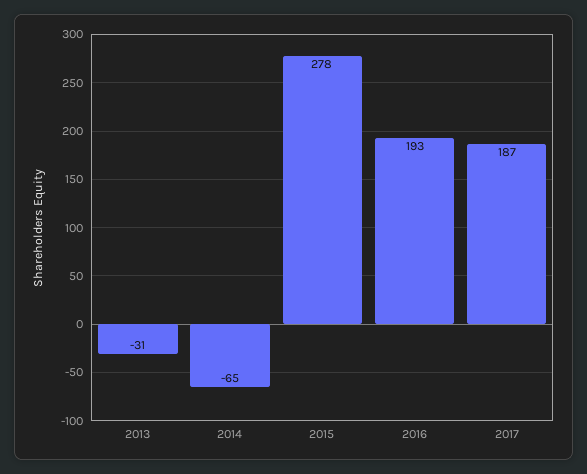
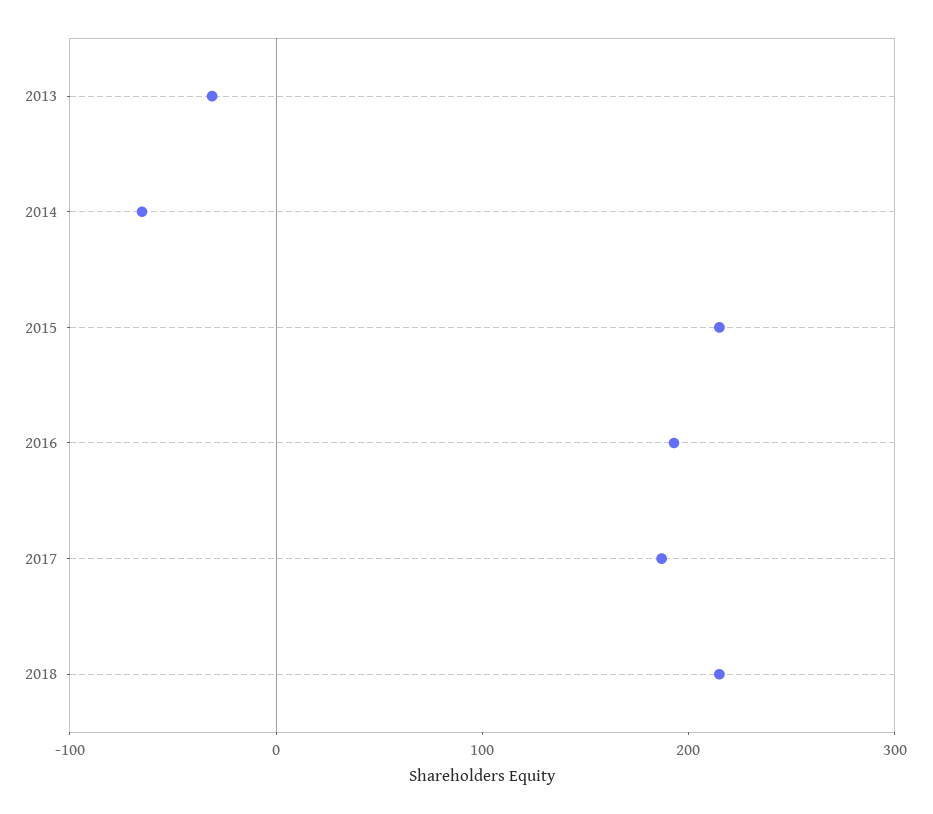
2015: 278 -> 220
2018: none -> 220

